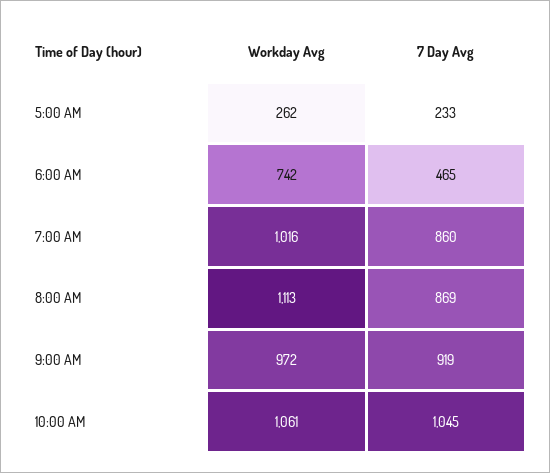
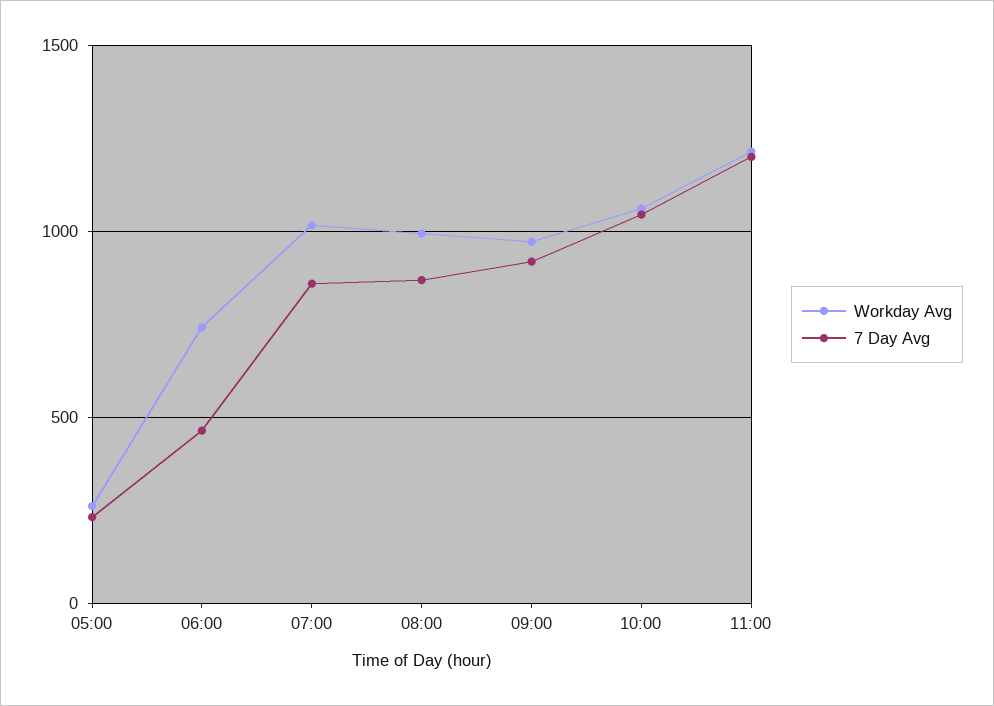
Workday Avg, 8:00 AM: 1113 -> 1000
Workday Avg, 11:00: none -> 1200
7 Day Avg, 11:00: none -> 1200

